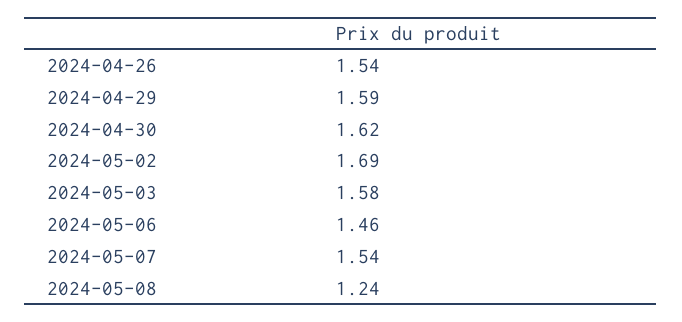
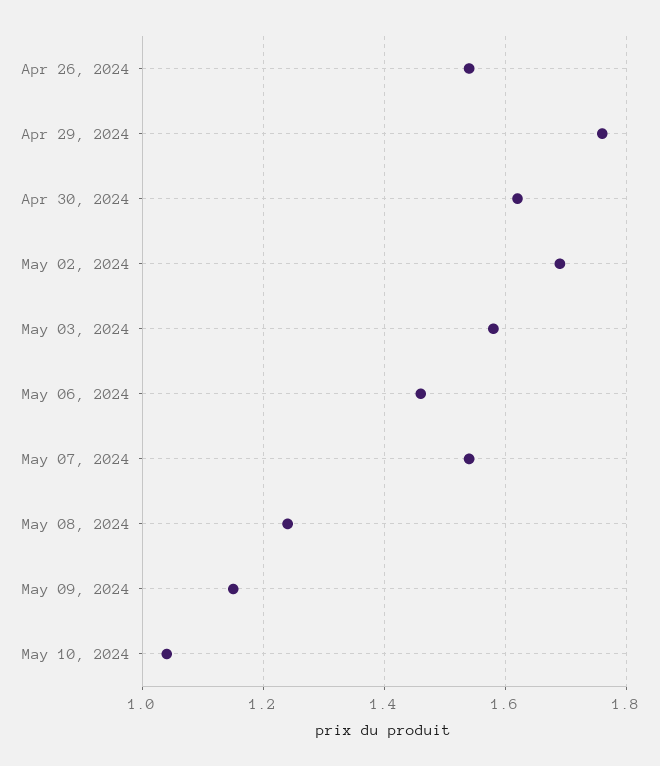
2024-04-29: 1.59 -> 1.75
May 09, 2024: none -> 1.15
May 10, 2024: none -> 1.05

